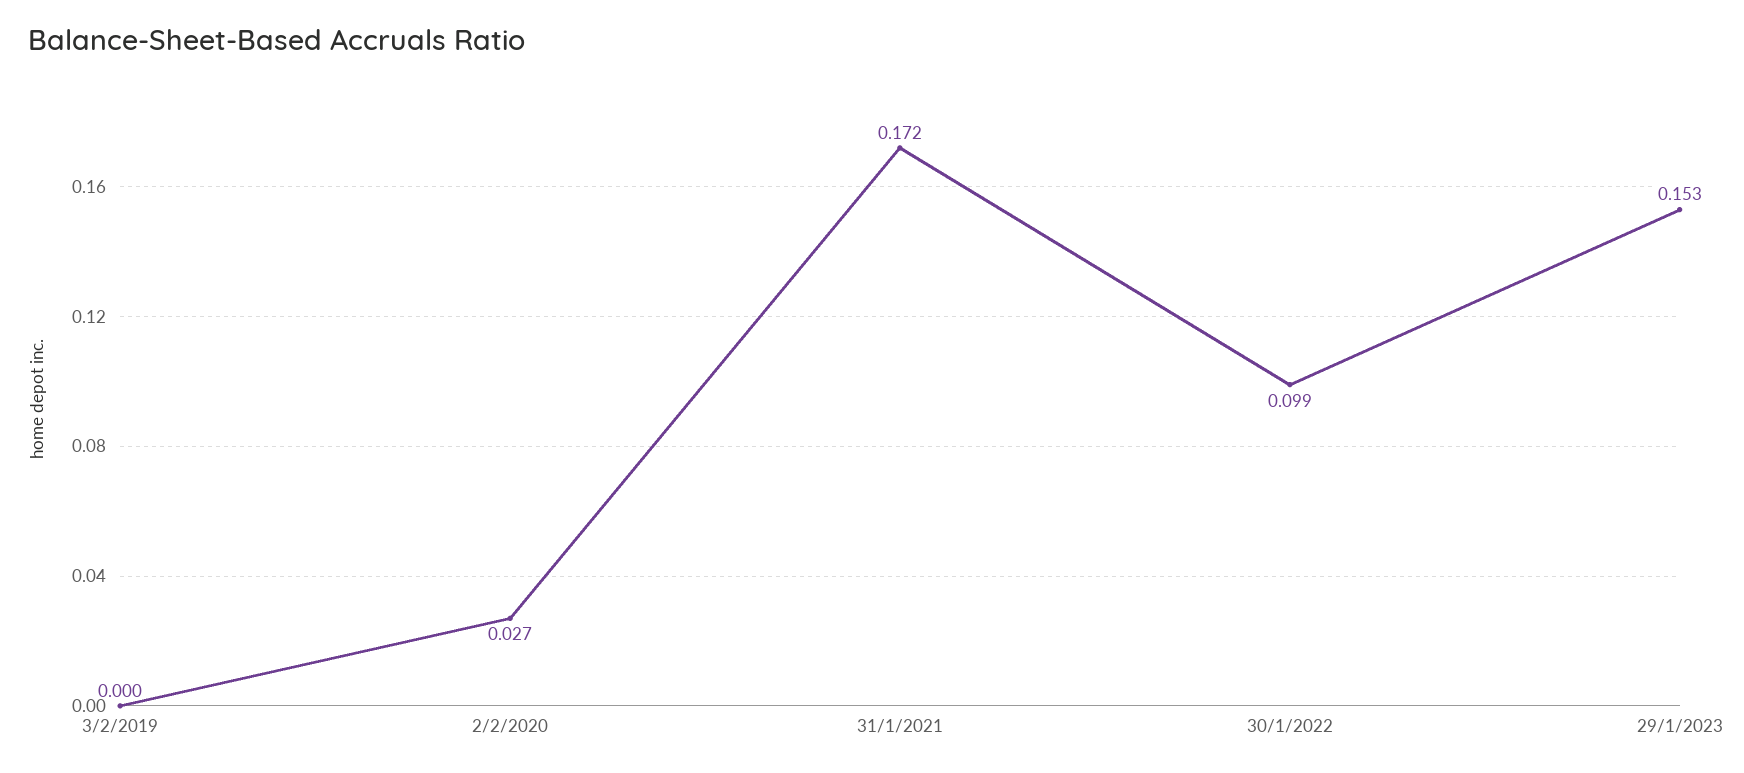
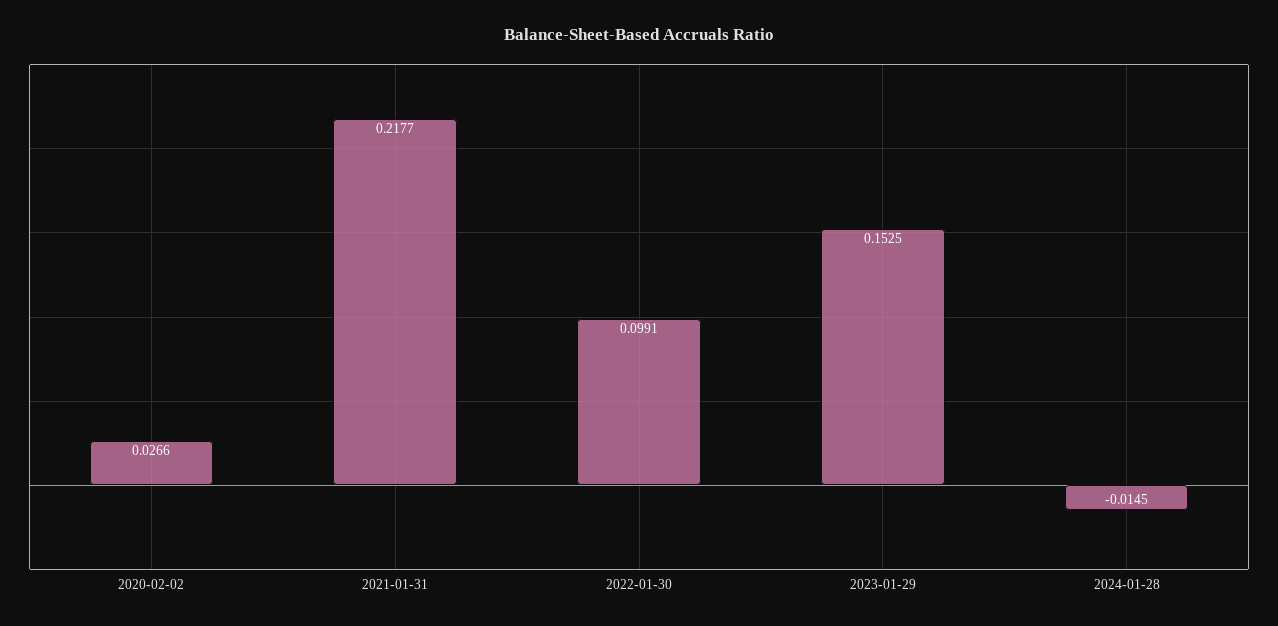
3/2/2019: 0 -> none
31/1/2021: 0.172 -> 0.2177
2024-01-28: none -> -0.0145

